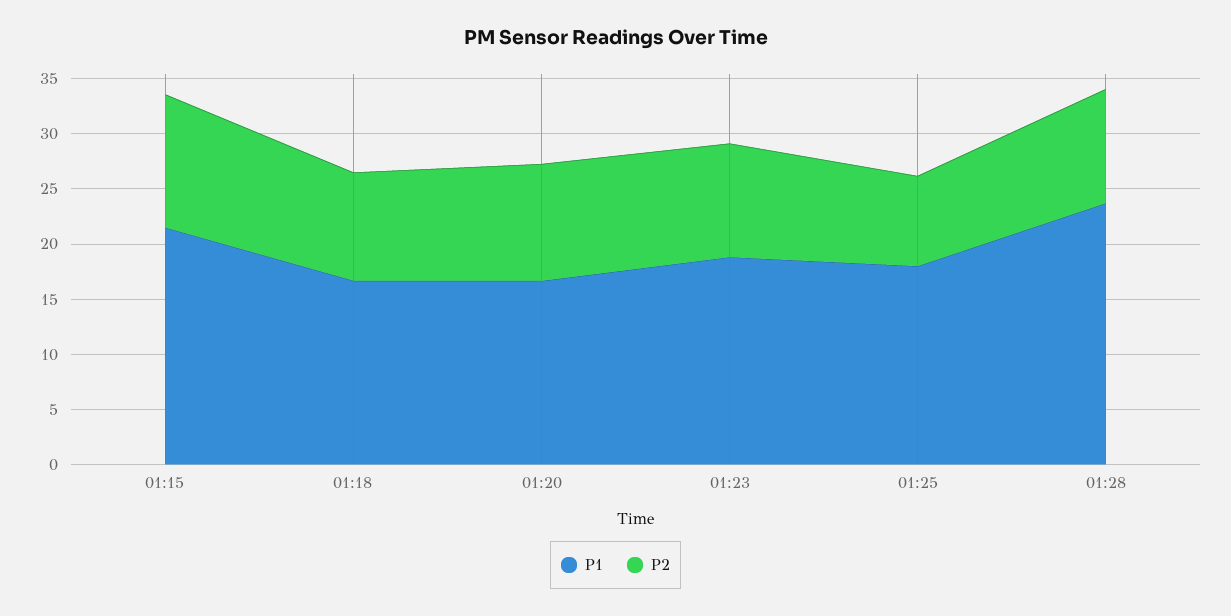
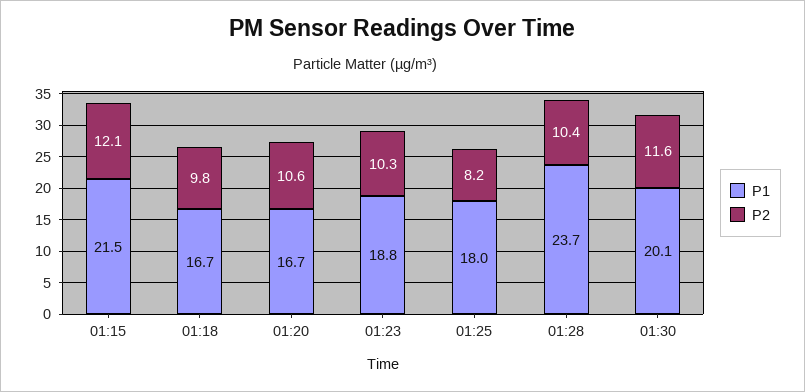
P1, 01:30: none -> 20.1
P2, 01:30: none -> 11.6

